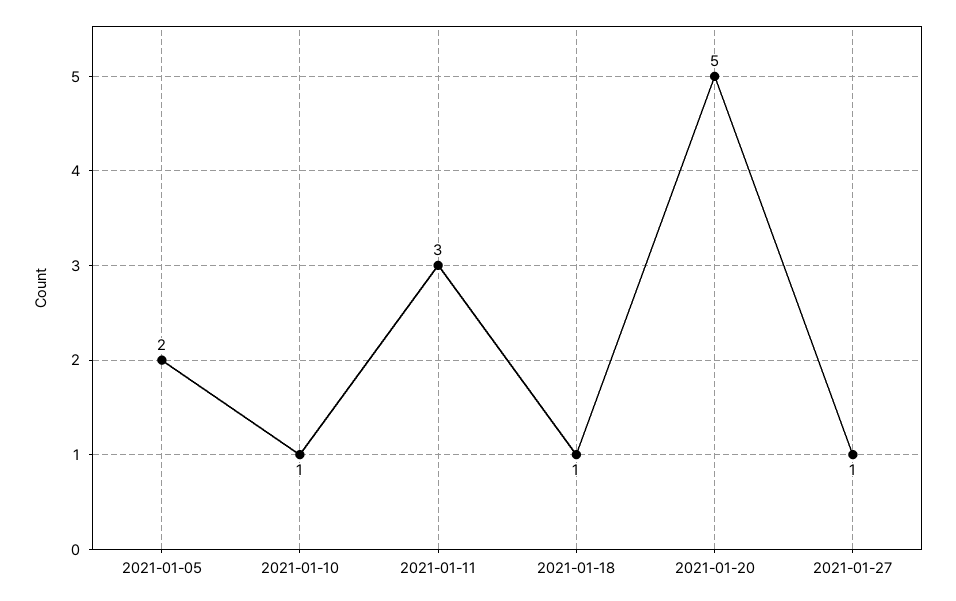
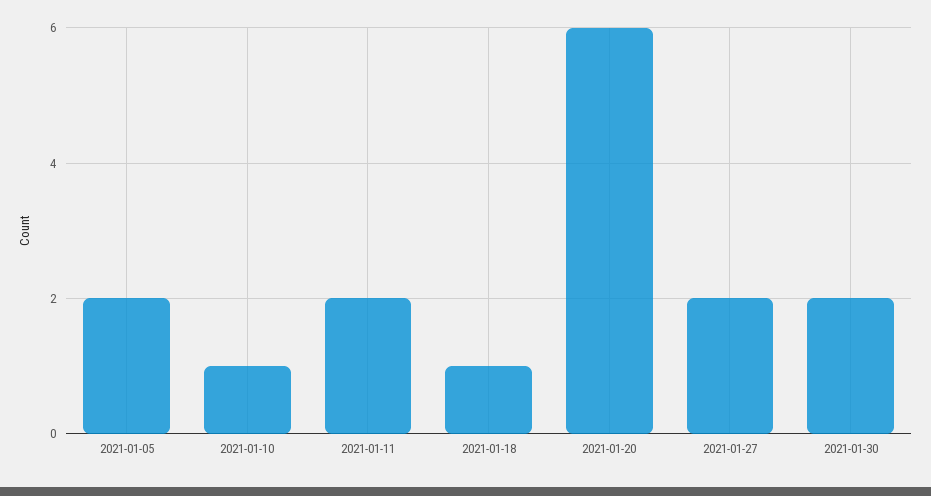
2021-01-11: 3 -> 2
2021-01-20: 5 -> 6
2021-01-27: 1 -> 2
2021-01-30: none -> 2

